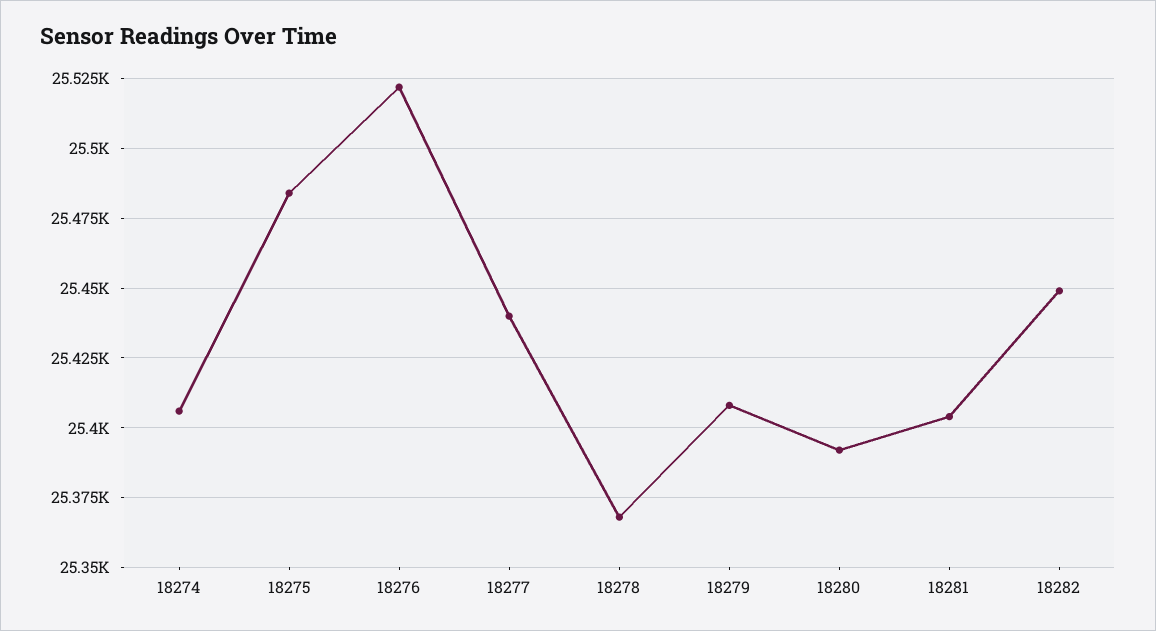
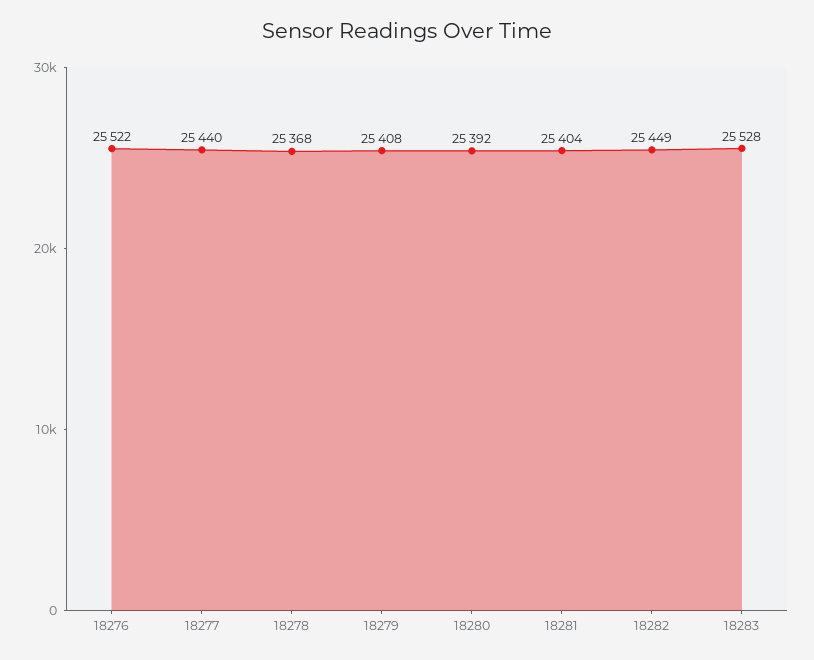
18274: 25405 -> none
18275: 25485 -> none
18283: none -> 25528

